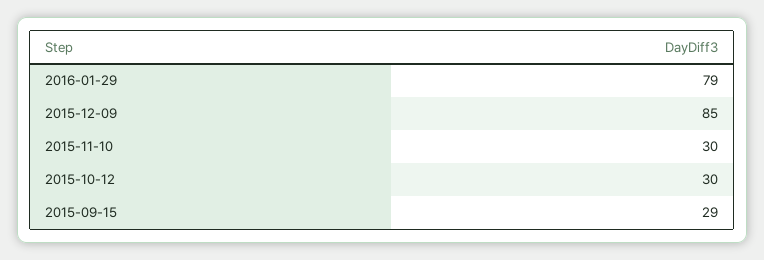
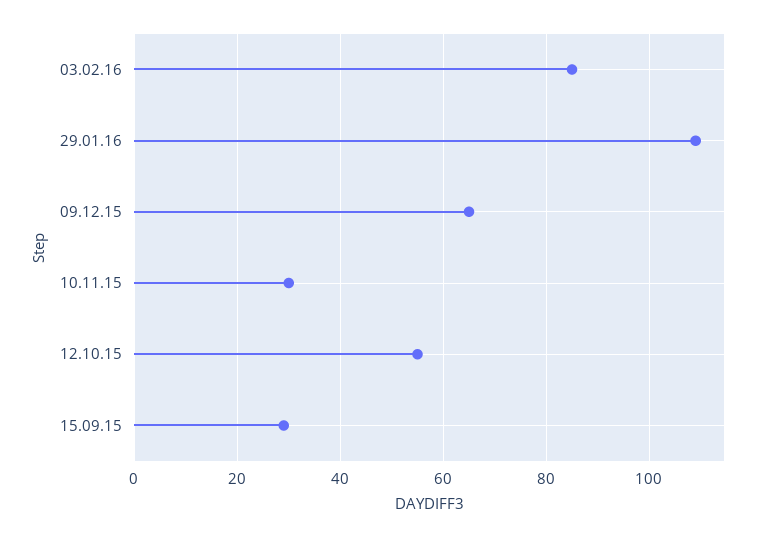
2016-01-29: 79 -> 110
2015-12-09: 85 -> 65
2015-10-12: 30 -> 55
03.02.16: none -> 85

